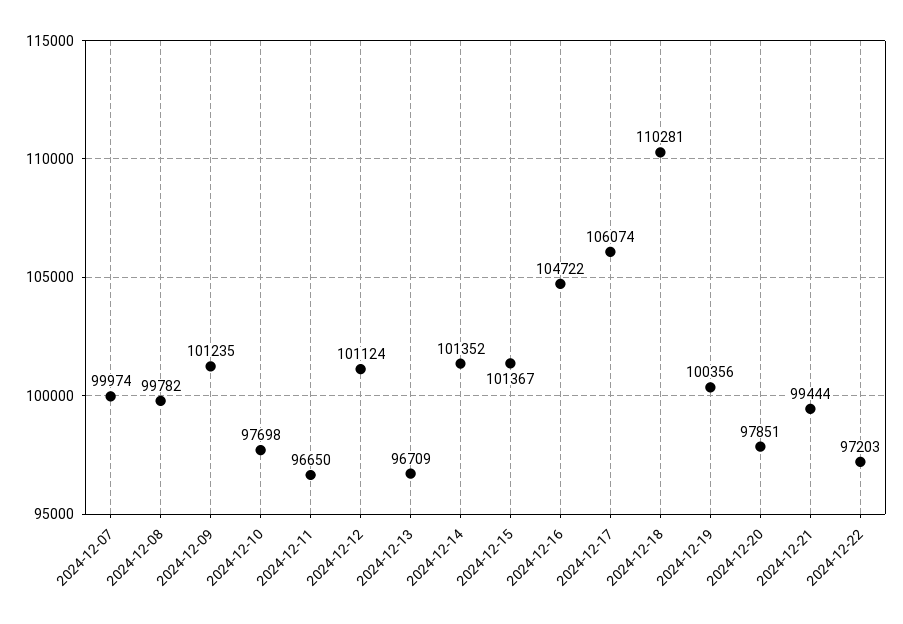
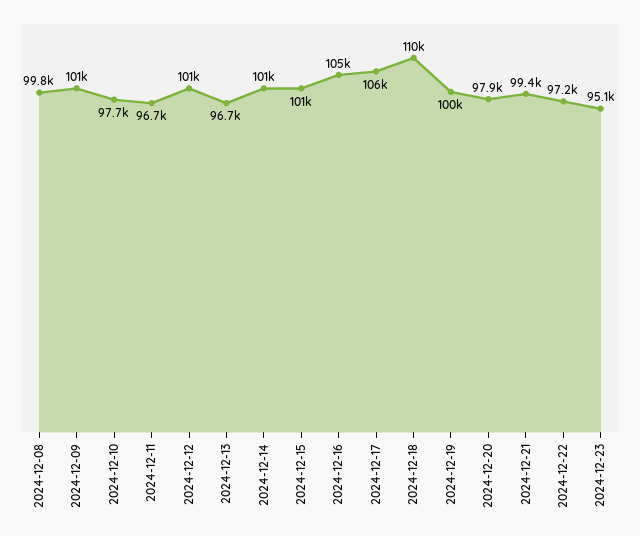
2024-12-07: 99974 -> none
2024-12-23: none -> 95100

